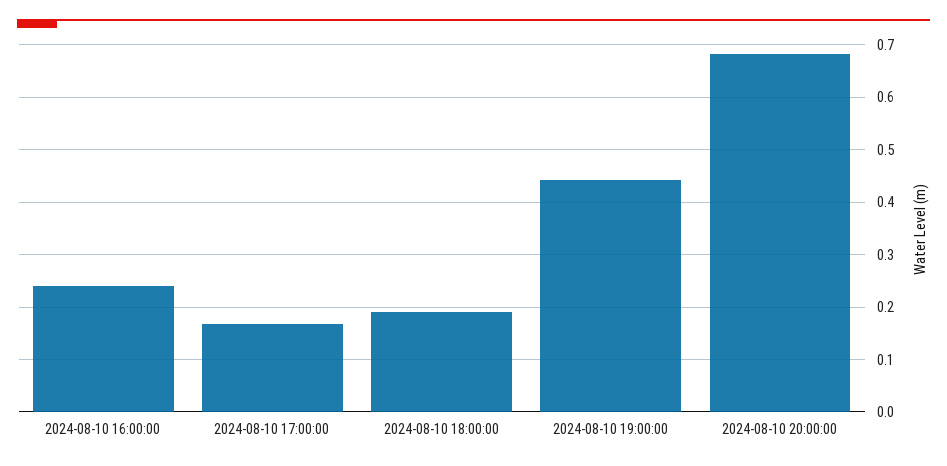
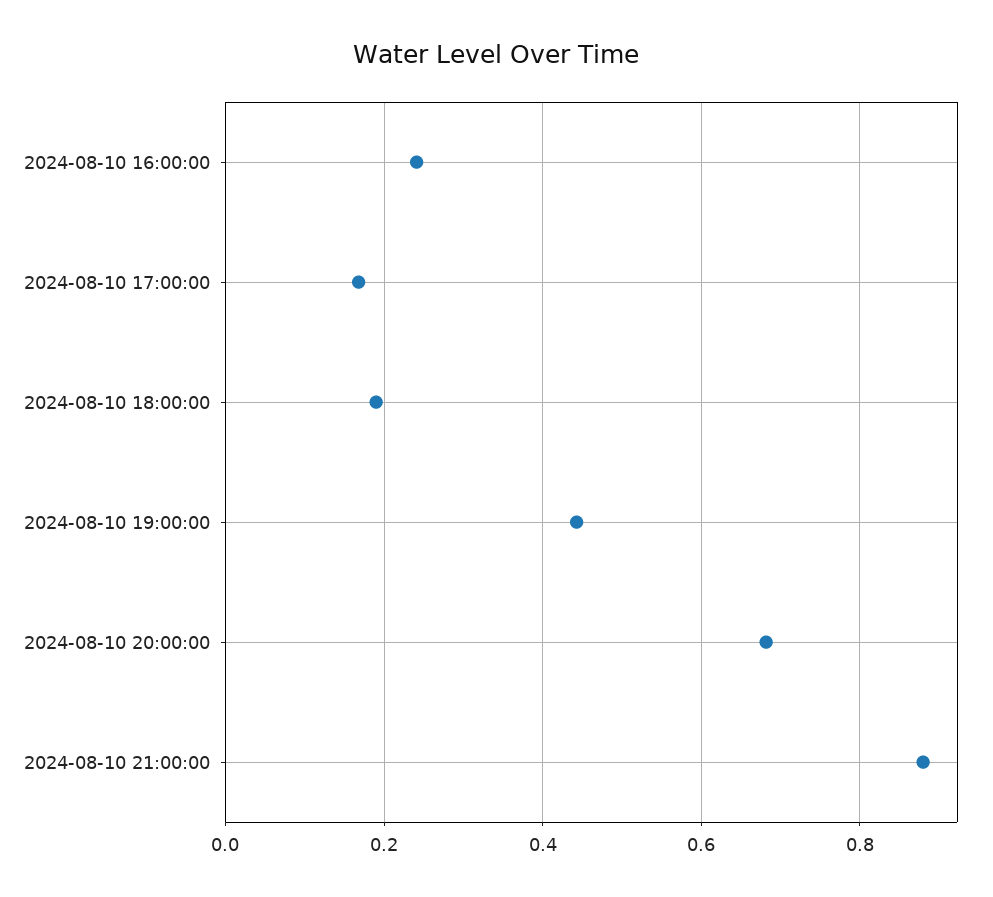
2024-08-10 21:00:00: none -> 0.88

